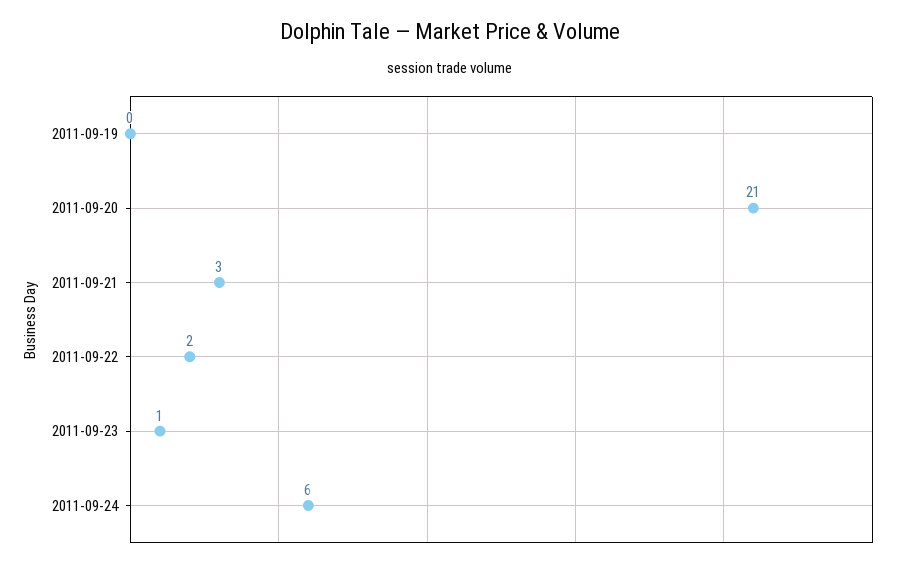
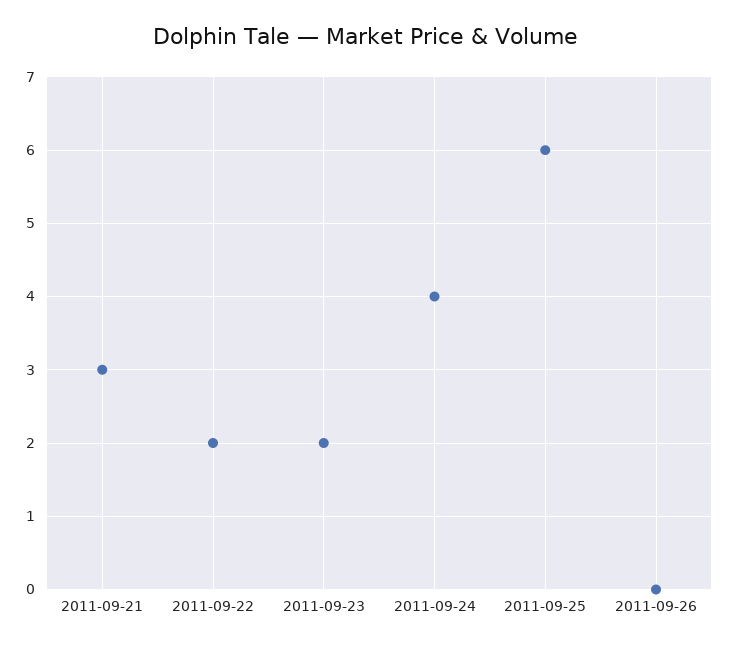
2011-09-19: 0 -> none
2011-09-20: 21 -> none
2011-09-23: 1 -> 2
2011-09-24: 6 -> 4
2011-09-25: none -> 6
2011-09-26: none -> 0

